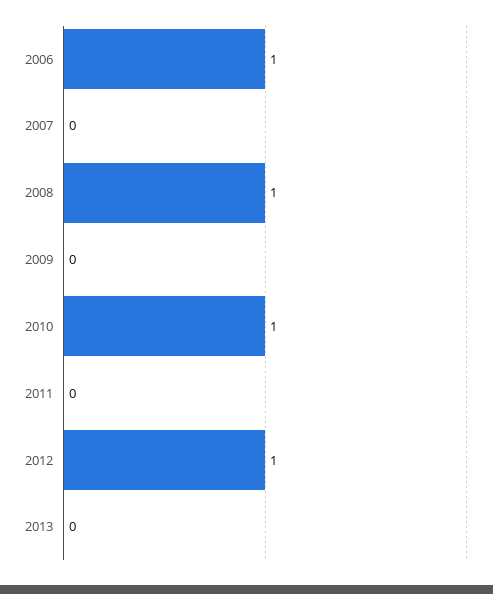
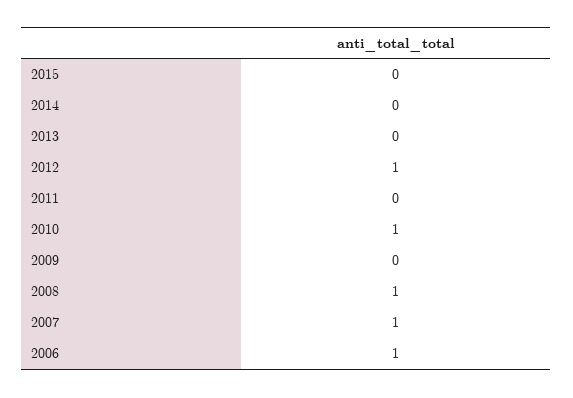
2007: 0 -> 1
2015: none -> 0
2014: none -> 0

